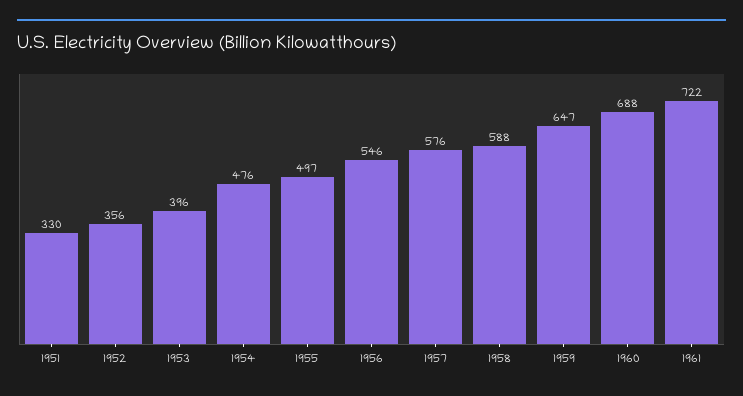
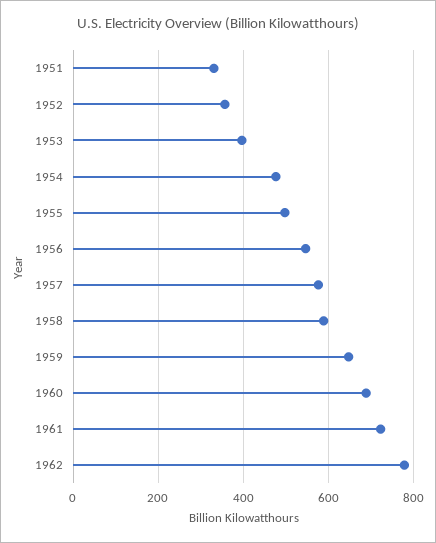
1962: none -> 780

